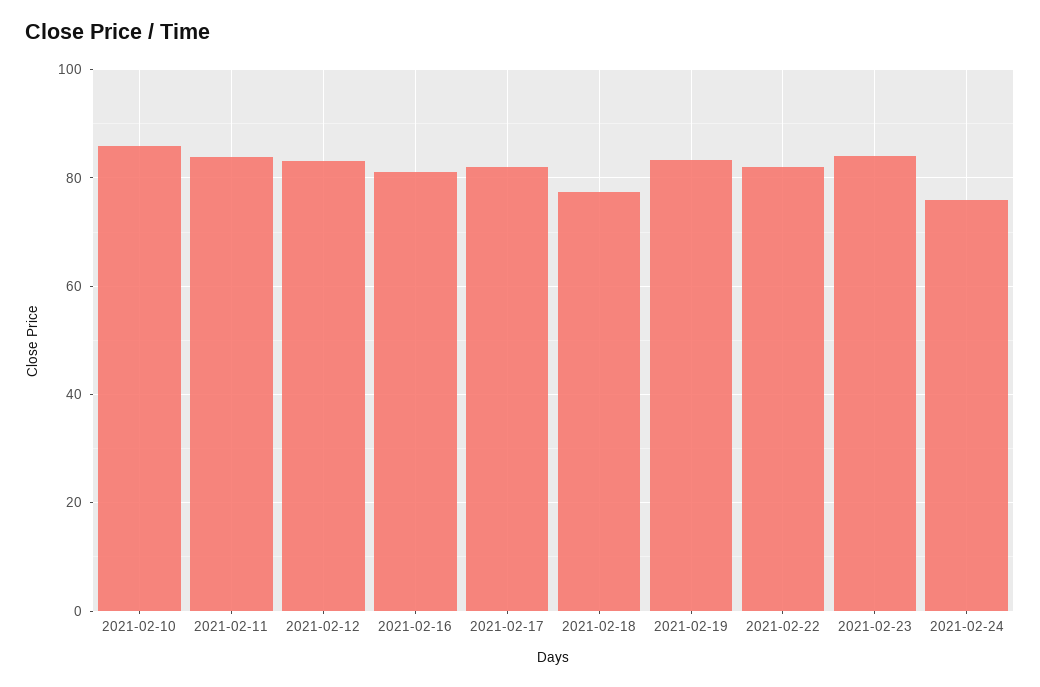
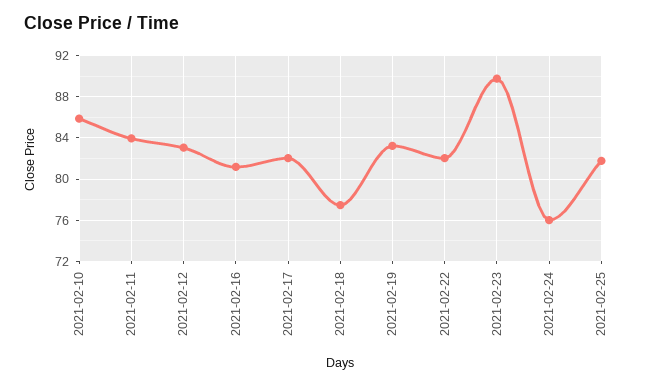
2021-02-23: 84 -> 90
2021-02-25: none -> 82

